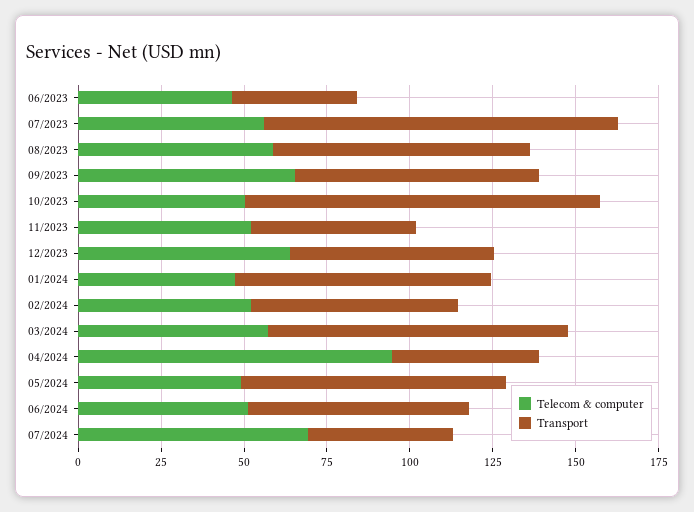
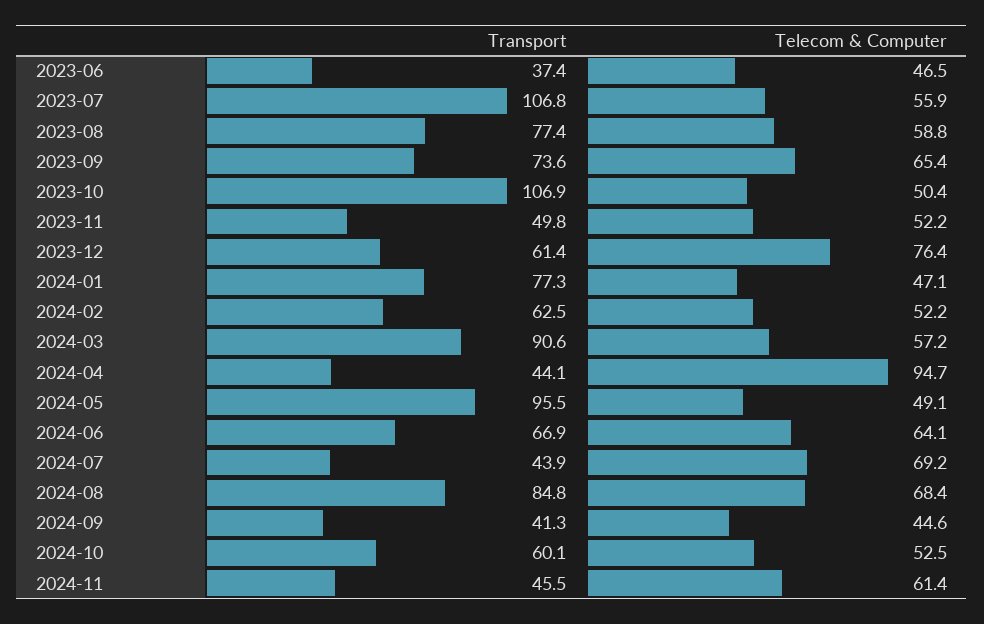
Telecom & computer, 12/2023: 65 -> 76.4
Transport, 05/2024: 80 -> 95.5
Telecom & computer, 06/2024: 50 -> 64.1
Transport, 2024-08: none -> 84.8
Telecom & computer, 2024-08: none -> 68.4
Transport, 2024-09: none -> 41.3
Telecom & computer, 2024-09: none -> 44.6
Transport, 2024-10: none -> 60.1
Telecom & computer, 2024-10: none -> 52.5
Transport, 2024-11: none -> 45.5
Telecom & computer, 2024-11: none -> 61.4

